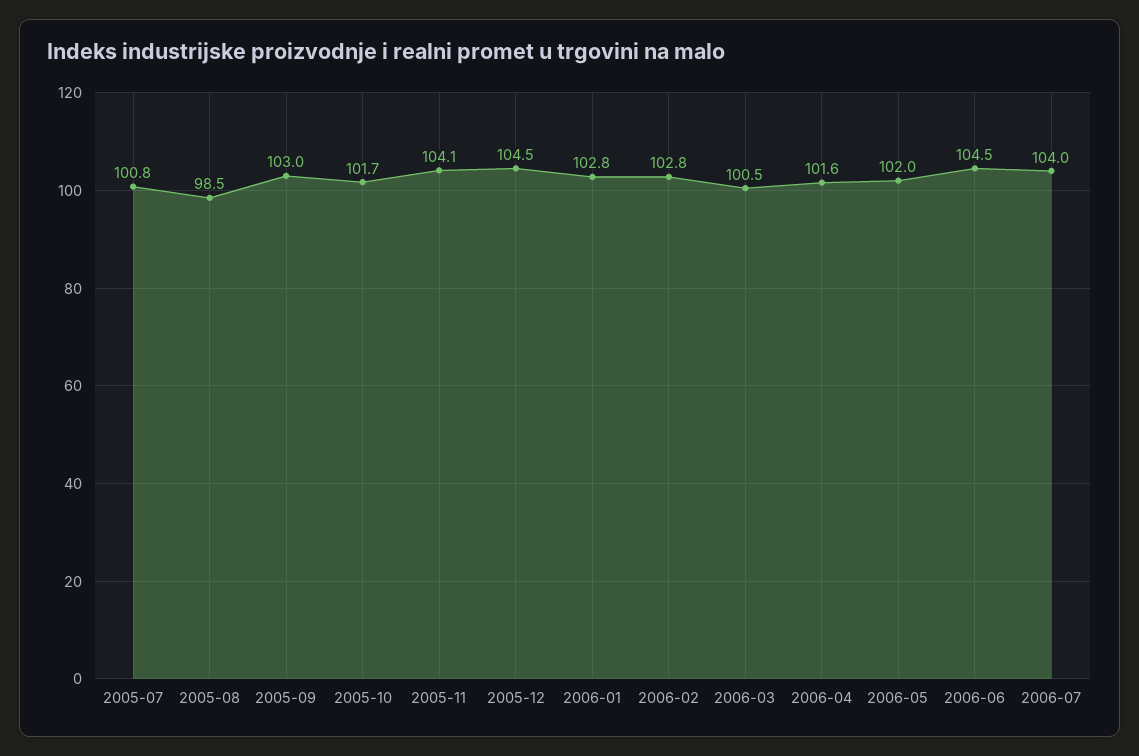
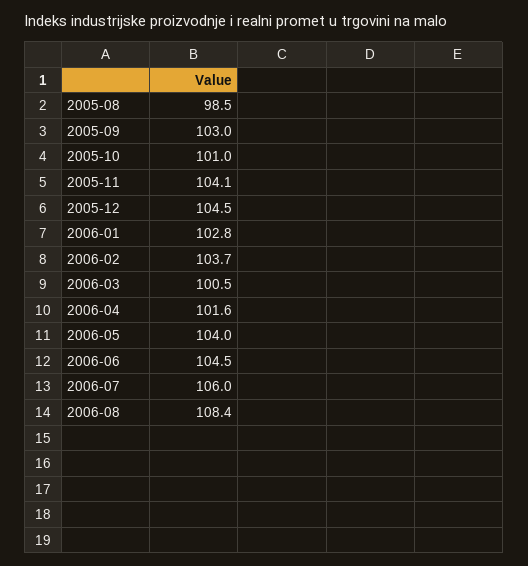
2005-07: 100.8 -> none
2005-10: 101.7 -> 101
2006-02: 102.8 -> 103.7
2006-05: 102 -> 104
2006-07: 104 -> 106
2006-08: none -> 108.4

